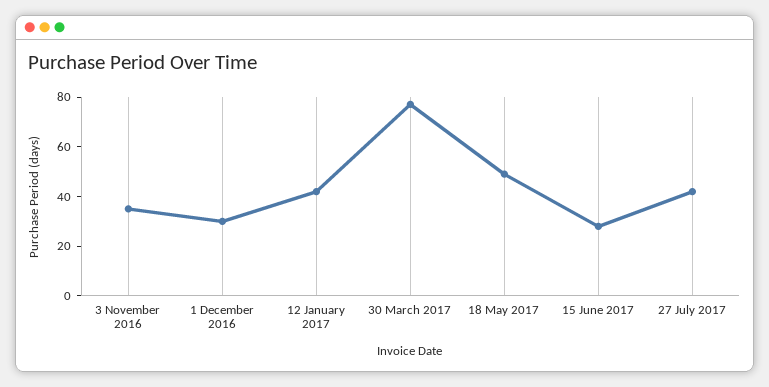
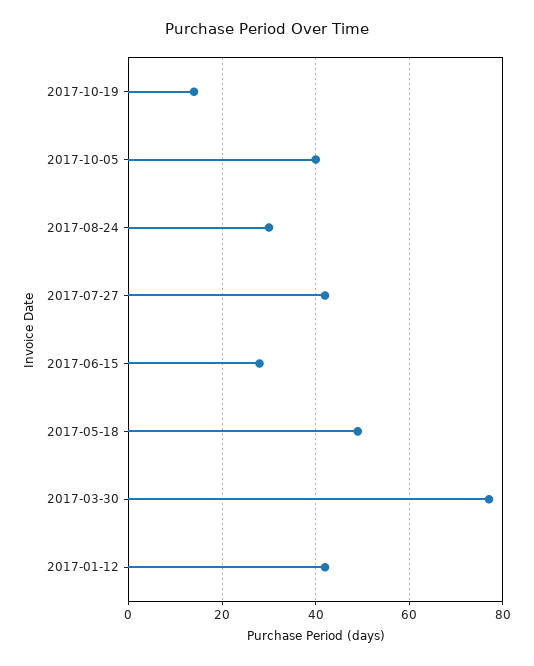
3 November 2016: 35 -> none
1 December 2016: 30 -> none
2017-10-19: none -> 15
2017-10-05: none -> 40
2017-08-24: none -> 30

